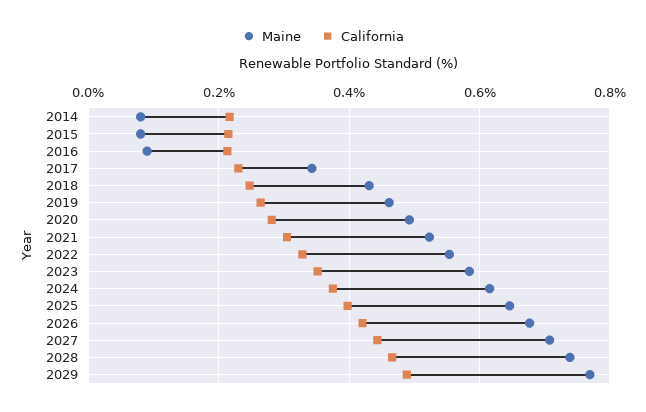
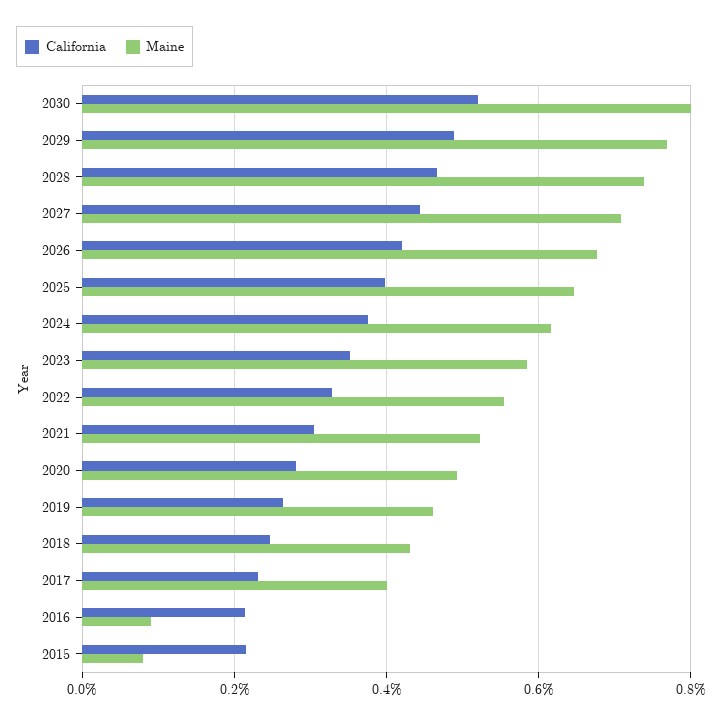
Maine, 2014: 0.08 -> none
California, 2014: 0.22 -> none
Maine, 2017: 0.34 -> 0.4
California, 2030: none -> 0.52
Maine, 2030: none -> 0.8

